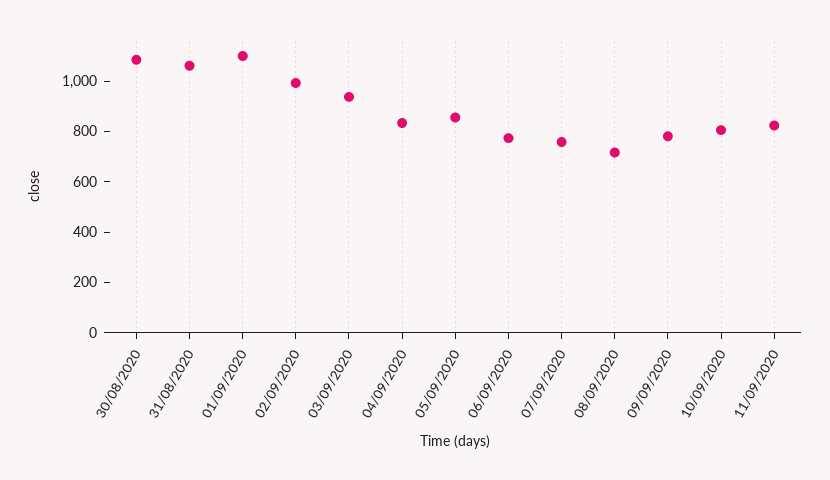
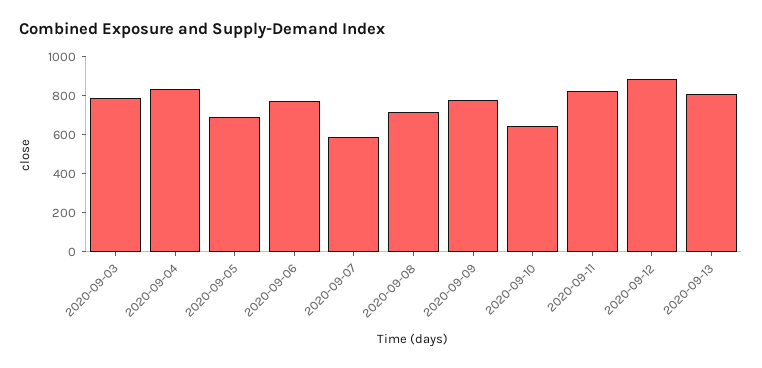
30/08/2020: 1100 -> none
31/08/2020: 1050 -> none
01/09/2020: 1100 -> none
02/09/2020: 1000 -> none
03/09/2020: 950 -> 800
05/09/2020: 850 -> 700
07/09/2020: 750 -> 600
10/09/2020: 800 -> 650
2020-09-12: none -> 900
2020-09-13: none -> 800

